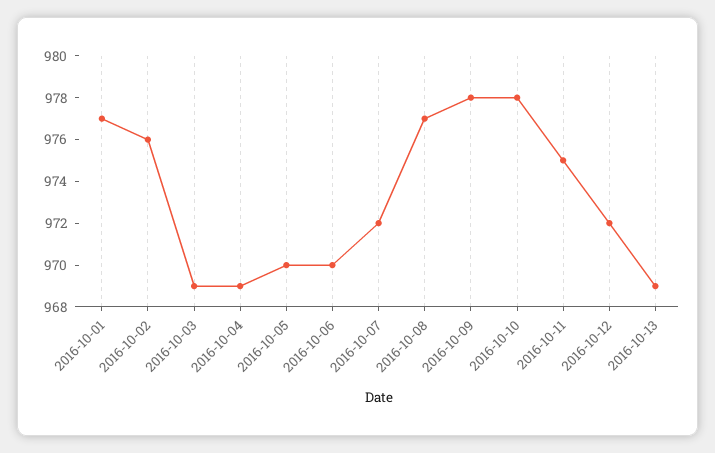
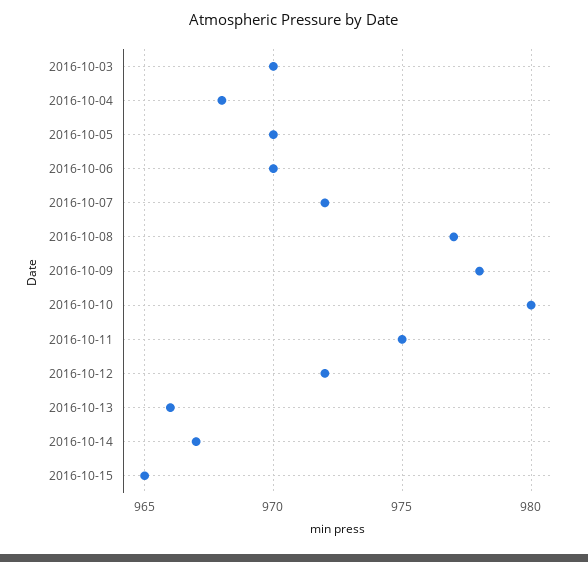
2016-10-01: 977 -> none
2016-10-02: 976 -> none
2016-10-03: 969 -> 970
2016-10-04: 969 -> 968
2016-10-10: 978 -> 980
2016-10-13: 969 -> 966
2016-10-14: none -> 967
2016-10-15: none -> 965

